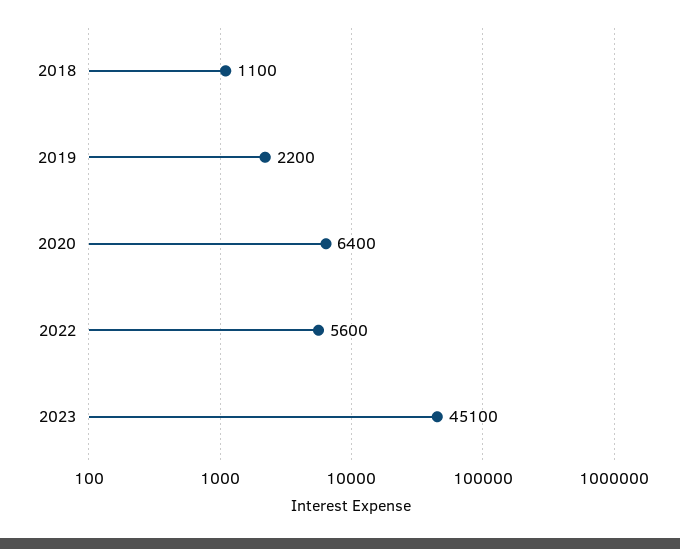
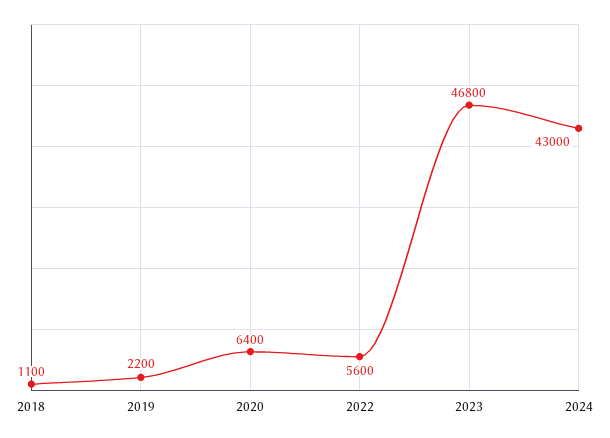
2023: 45100 -> 46800
2024: none -> 43000

